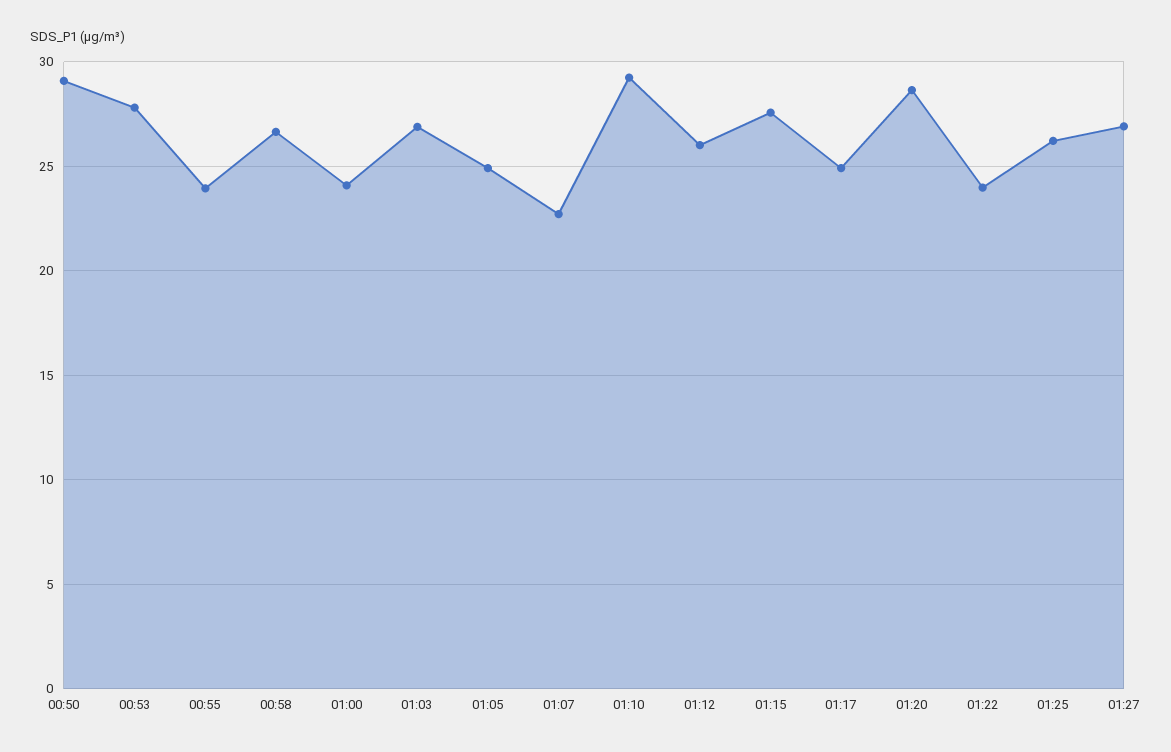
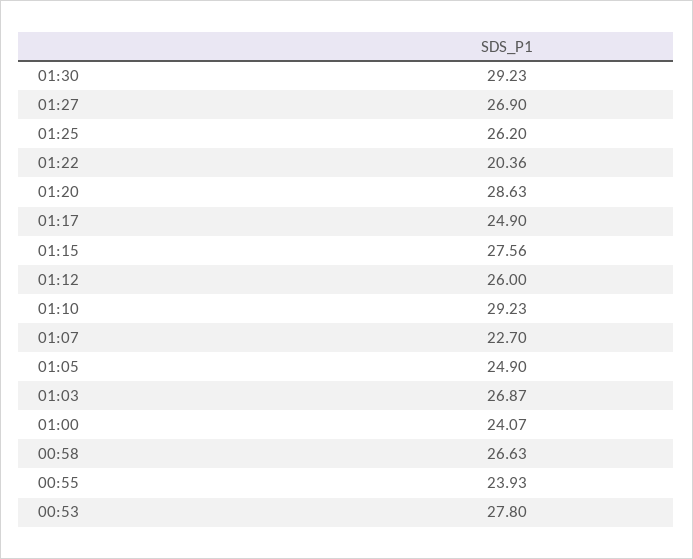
00:50: 29 -> none
01:22: 24 -> 20.36
01:30: none -> 29.23

